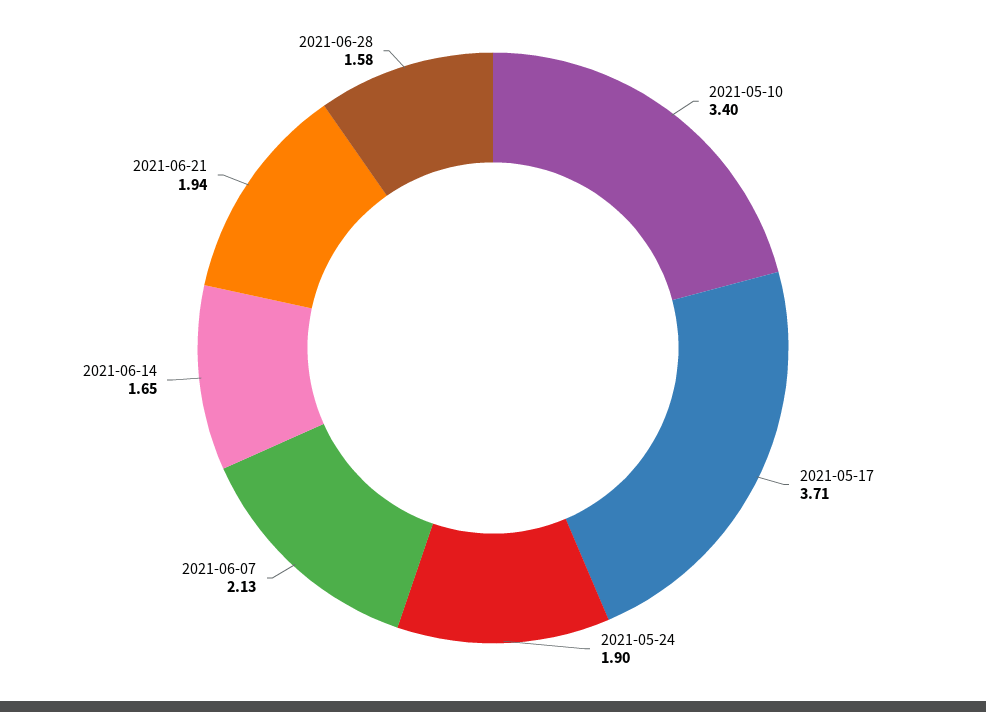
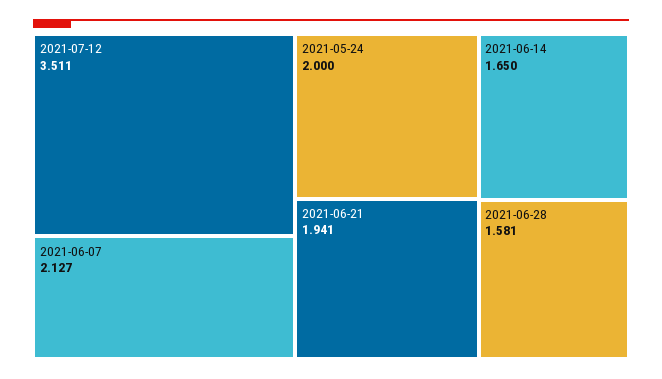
2021-05-10: 3.4 -> none
2021-05-17: 3.71 -> none
2021-05-24: 1.9 -> 2
2021-07-12: none -> 3.511

